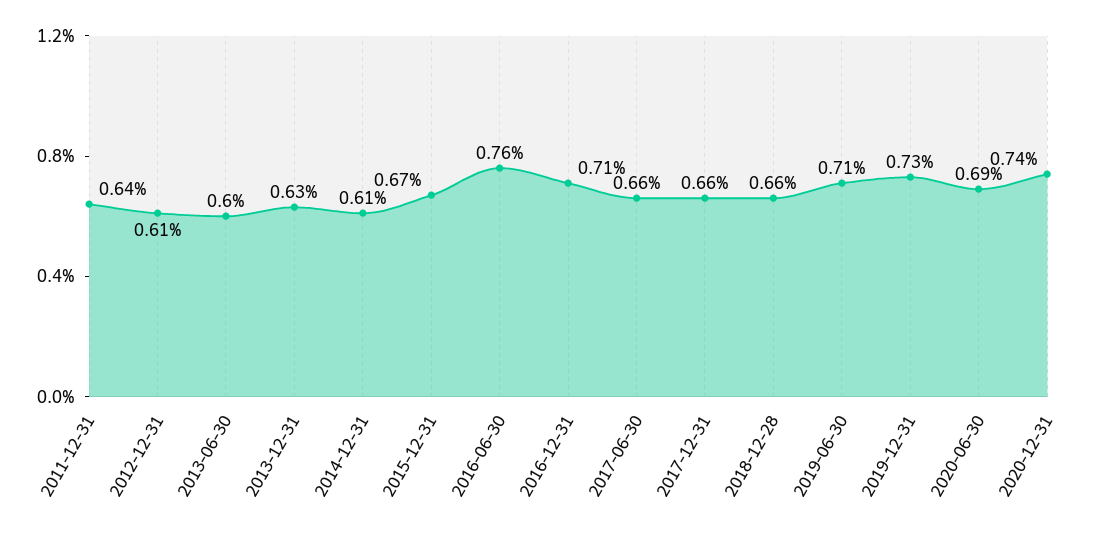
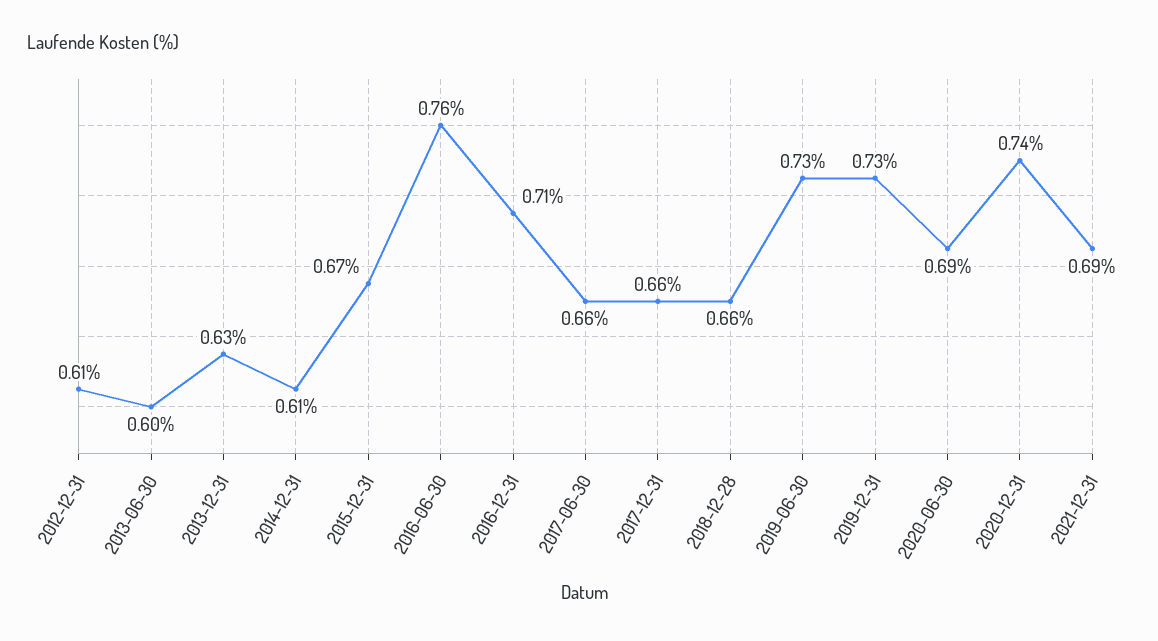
2011-12-31: 0.64 -> none
2019-06-30: 0.71 -> 0.73
2021-12-31: none -> 0.69

